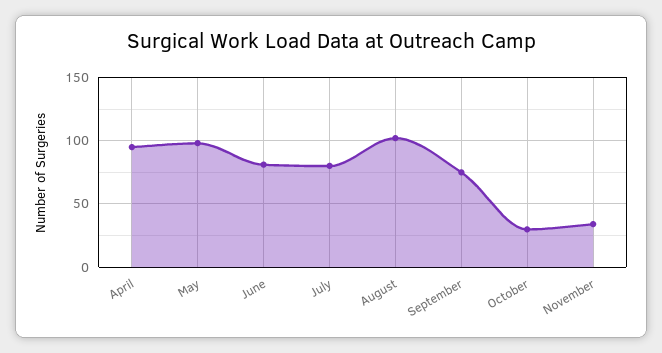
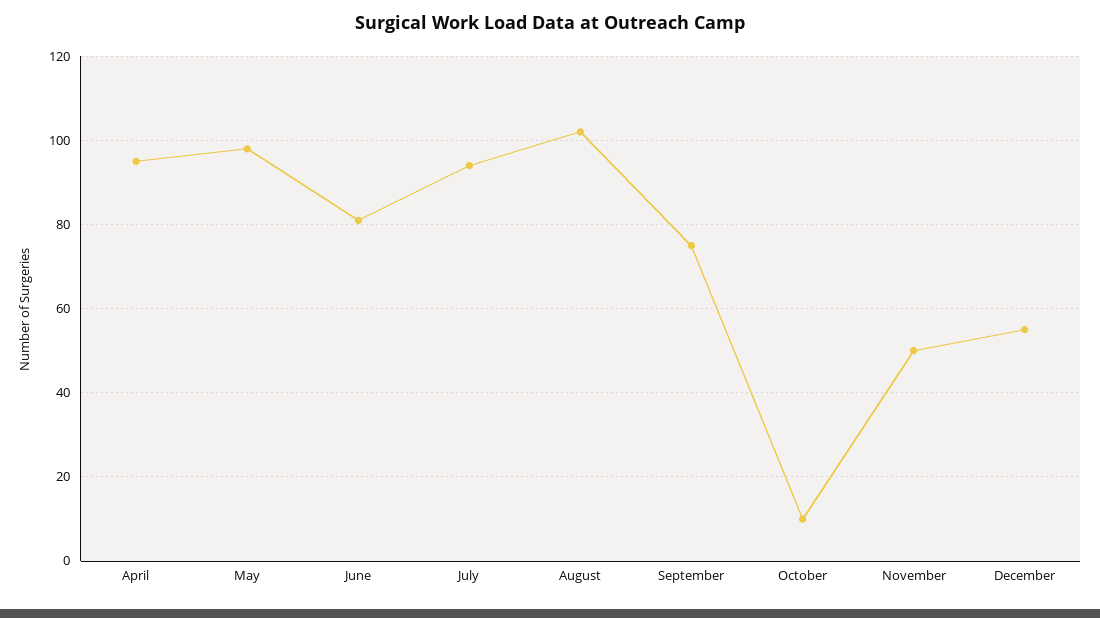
July: 80 -> 95
October: 30 -> 10
November: 35 -> 50
December: none -> 55

